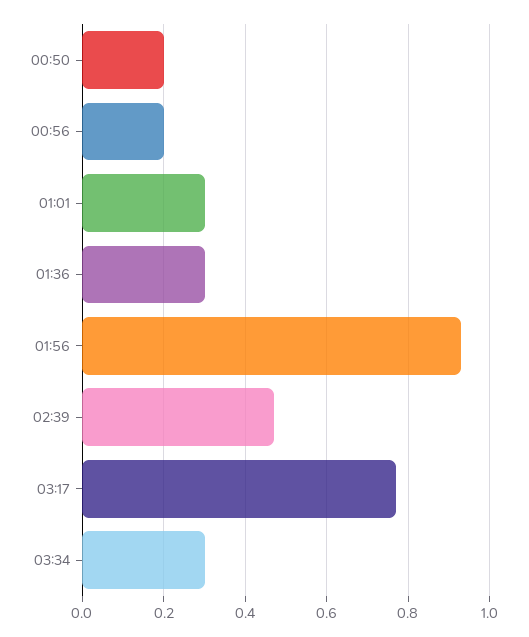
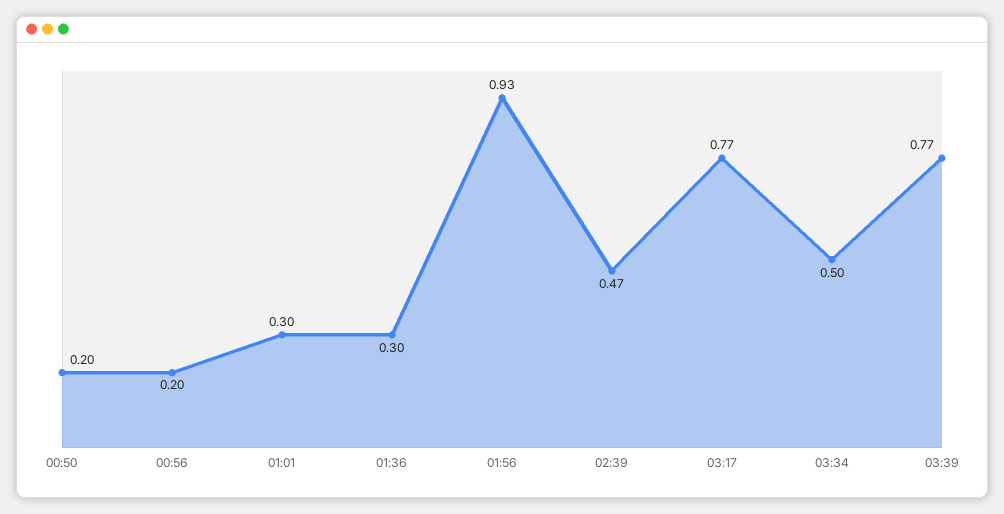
03:34: 0.3 -> 0.5
03:39: none -> 0.77

